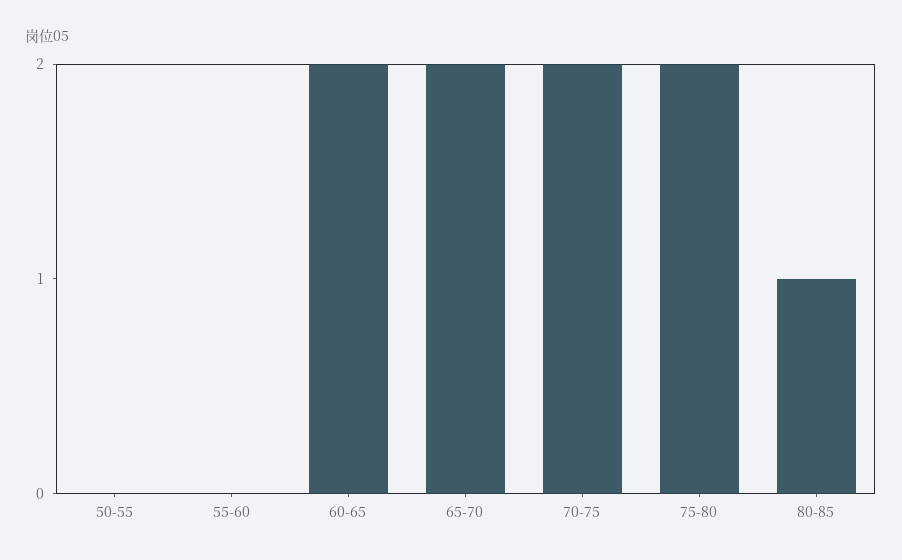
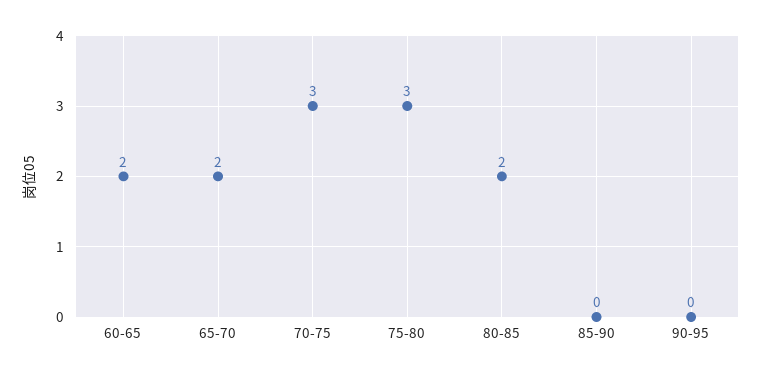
50-55: 0 -> none
55-60: 0 -> none
70-75: 2 -> 3
75-80: 2 -> 3
80-85: 1 -> 2
85-90: none -> 0
90-95: none -> 0

